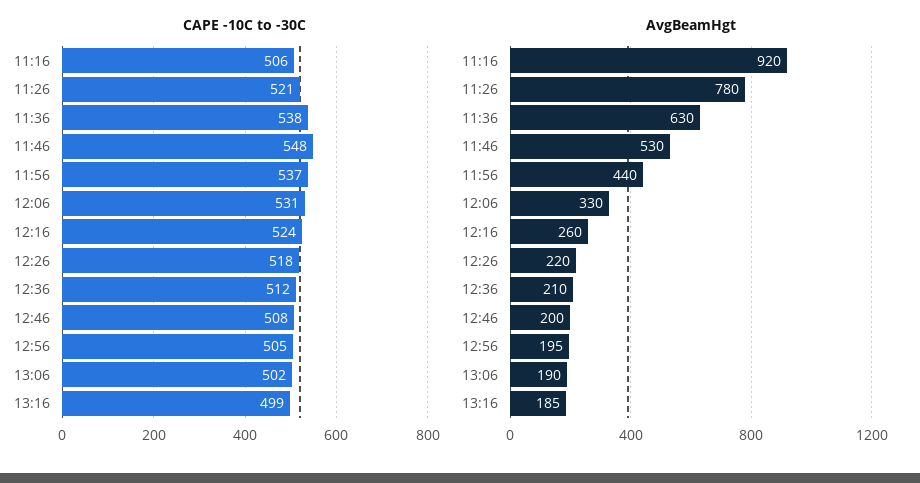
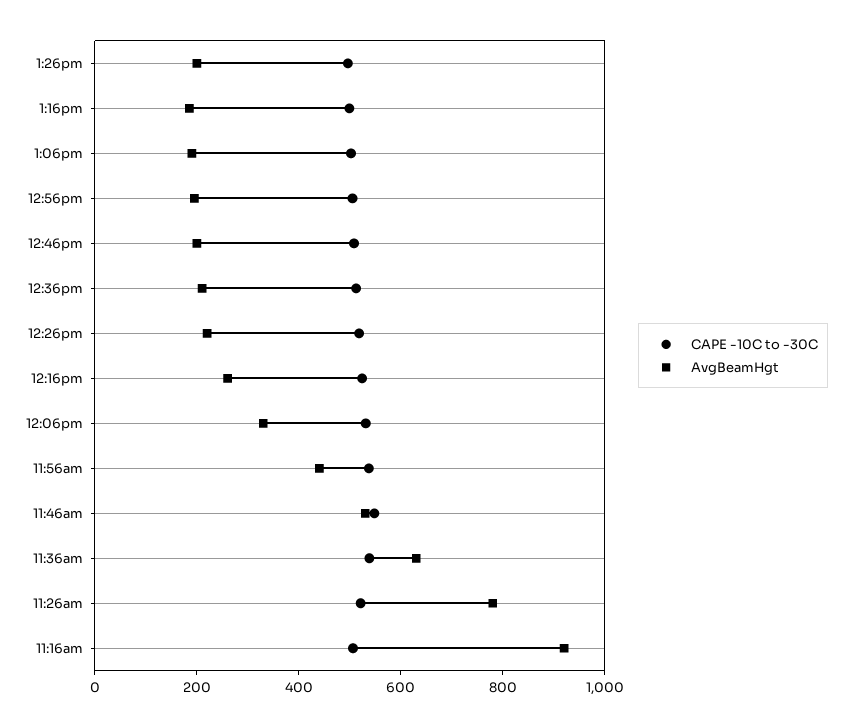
CAPE -10C to -30C, 1:26pm: none -> 500
AvgBeamHgt, 1:26pm: none -> 200

